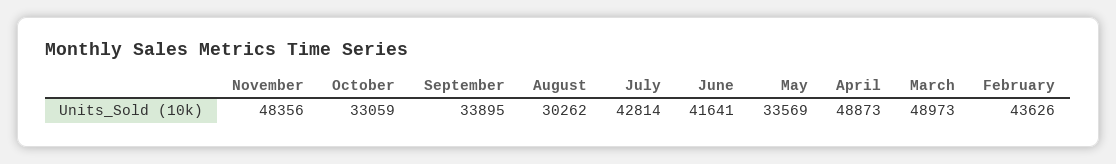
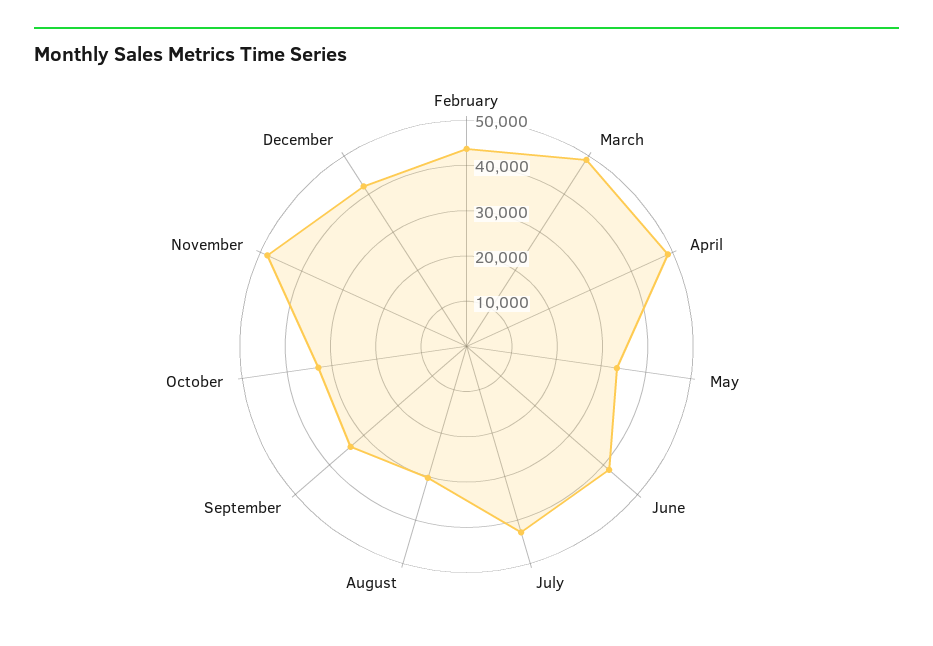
December: none -> 42000

